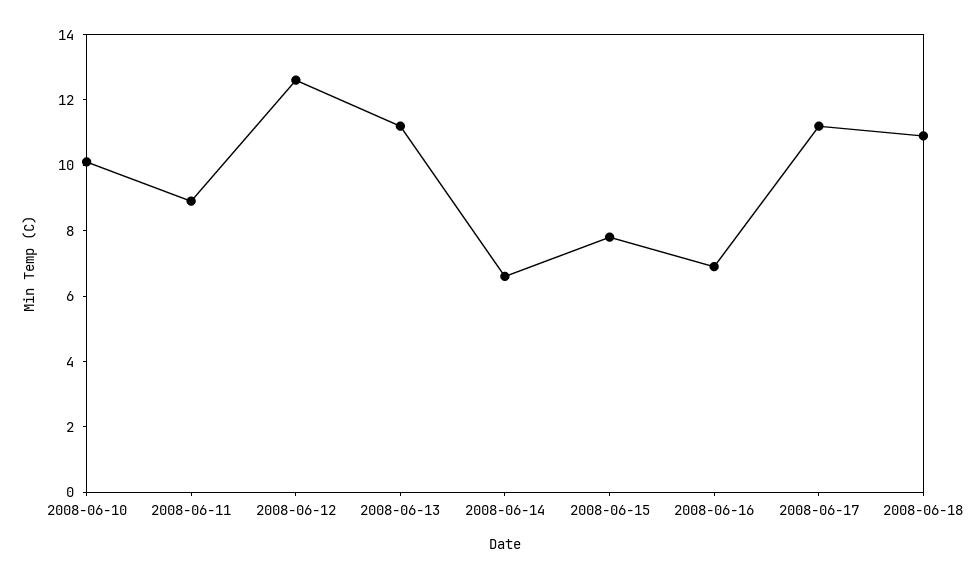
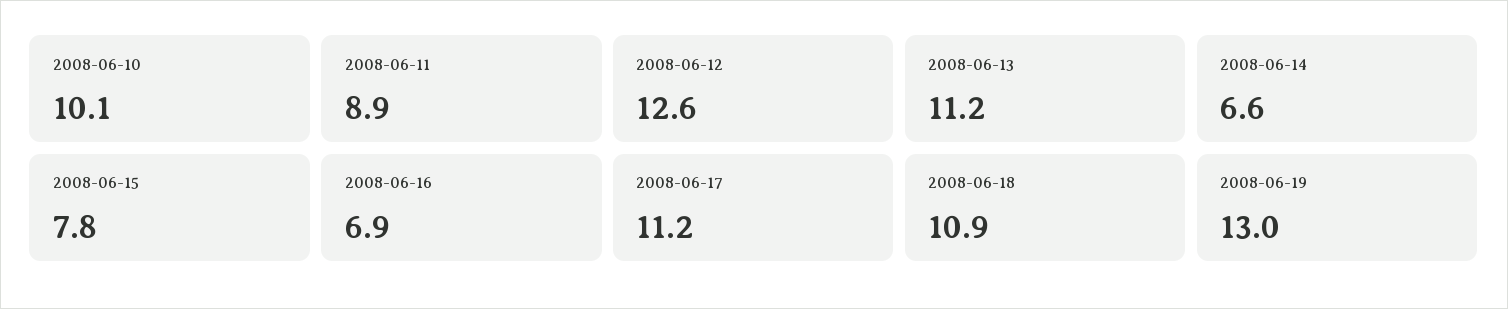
2008-06-19: none -> 13

